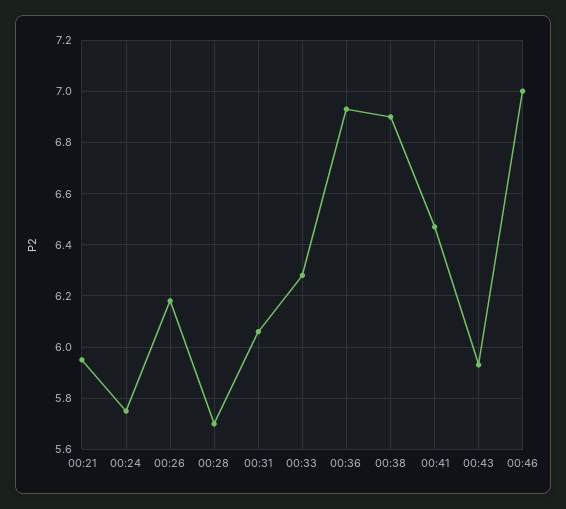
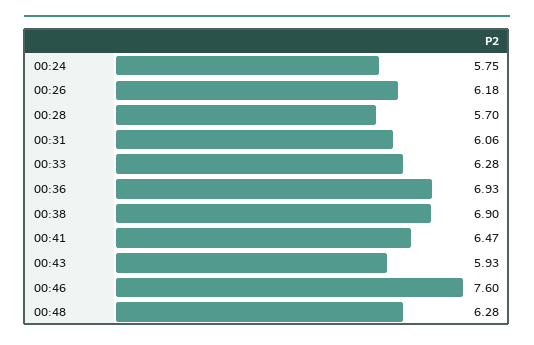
00:21: 5.95 -> none
00:46: 7 -> 7.6
00:48: none -> 6.28

